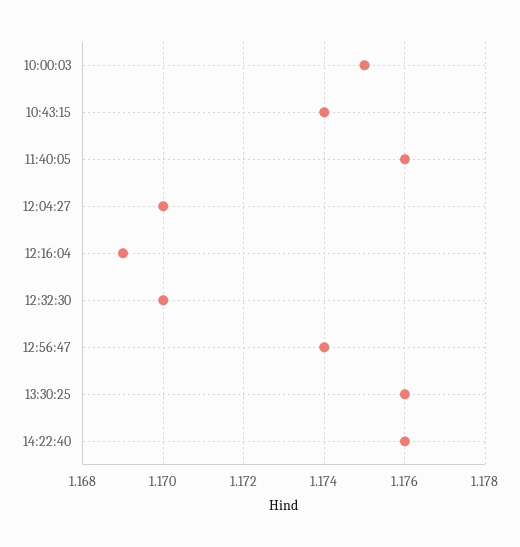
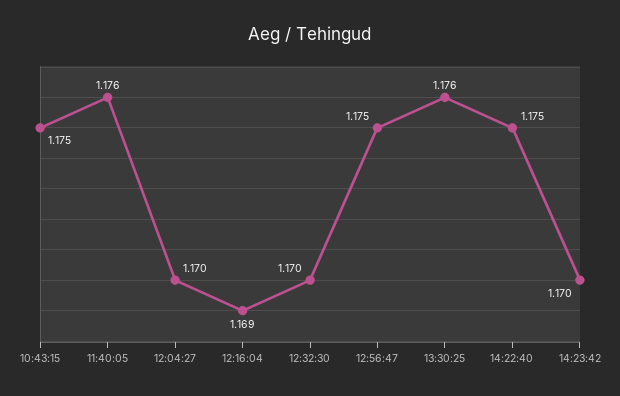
10:00:03: 1.175 -> none
10:43:15: 1.174 -> 1.175
12:56:47: 1.174 -> 1.175
14:22:40: 1.176 -> 1.175
14:23:42: none -> 1.17

